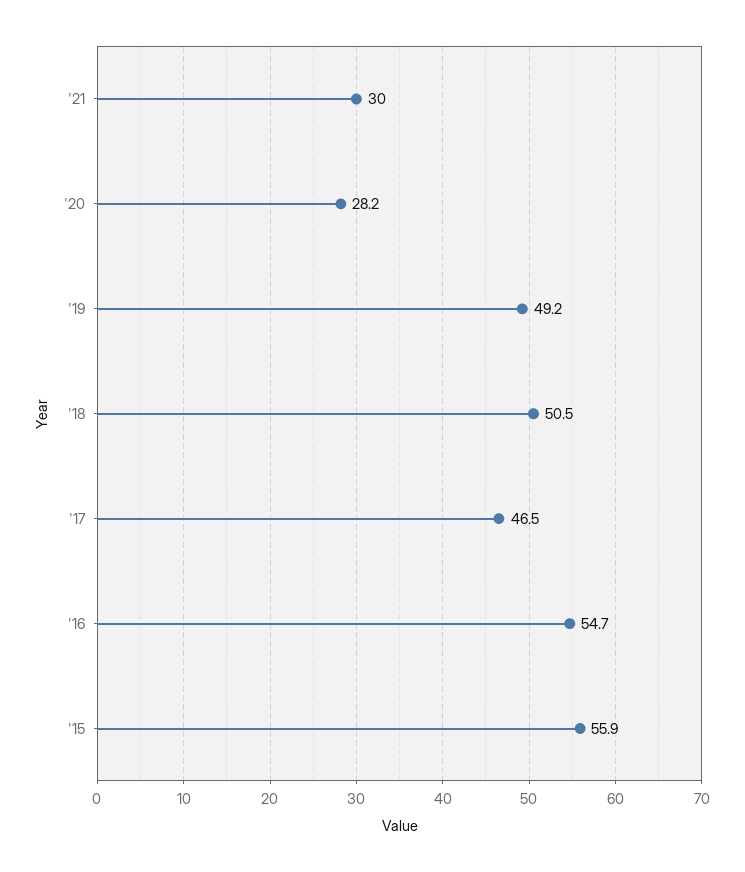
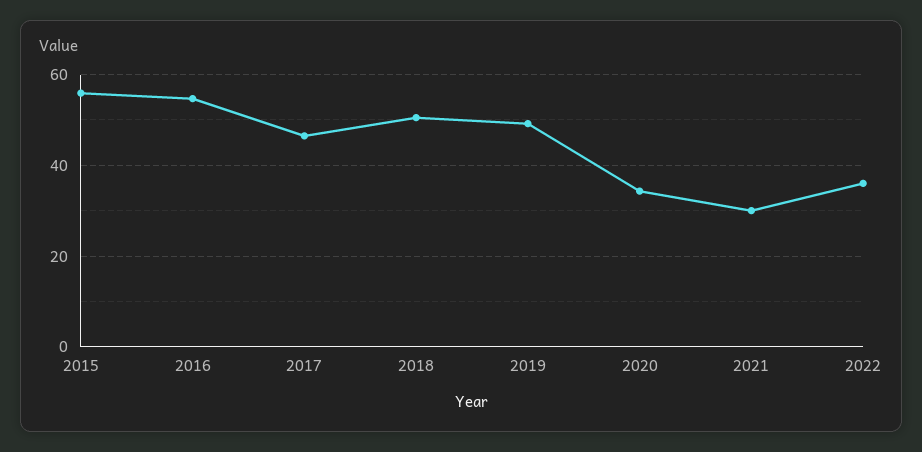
'20: 28.2 -> 34
2022: none -> 36

